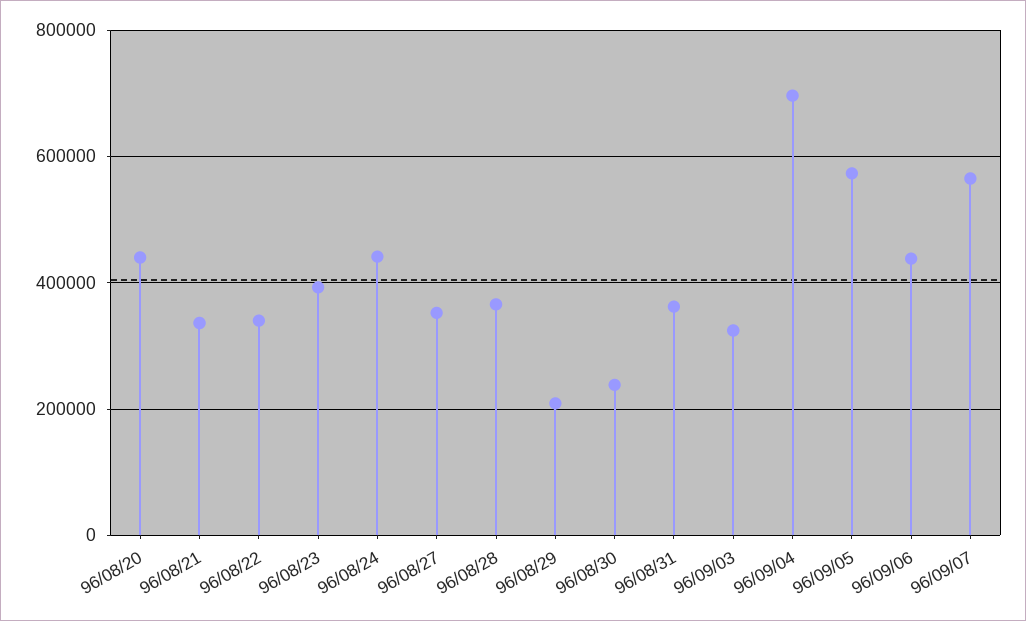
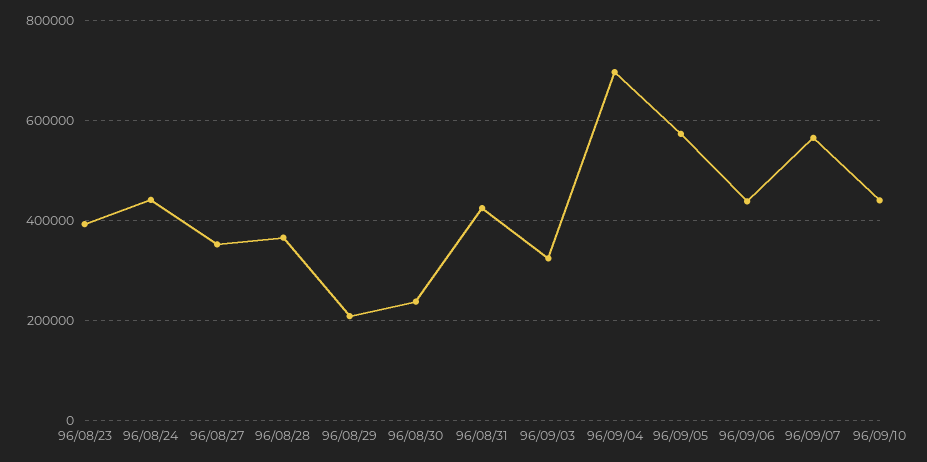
96/08/20: 440000 -> none
96/08/21: 340000 -> none
96/08/22: 340000 -> none
96/08/31: 360000 -> 420000
96/09/10: none -> 440000

